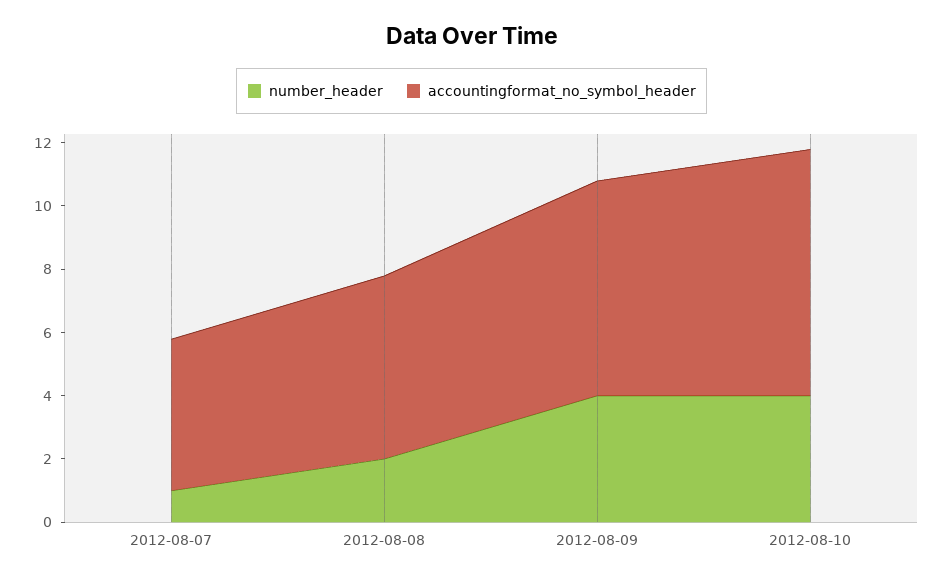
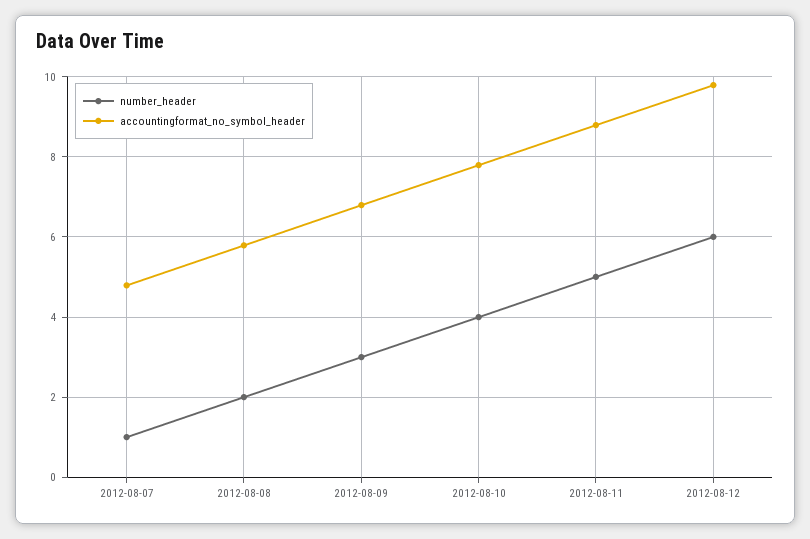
number_header, 2012-08-09: 4 -> 3
number_header, 2012-08-11: none -> 5
accountingformat_no_symbol_header, 2012-08-11: none -> 8.8
number_header, 2012-08-12: none -> 6
accountingformat_no_symbol_header, 2012-08-12: none -> 9.8

